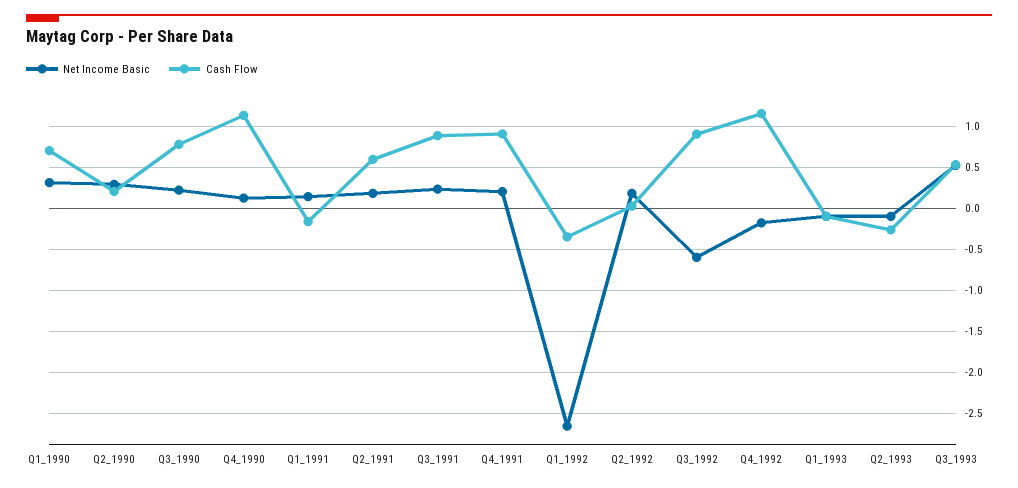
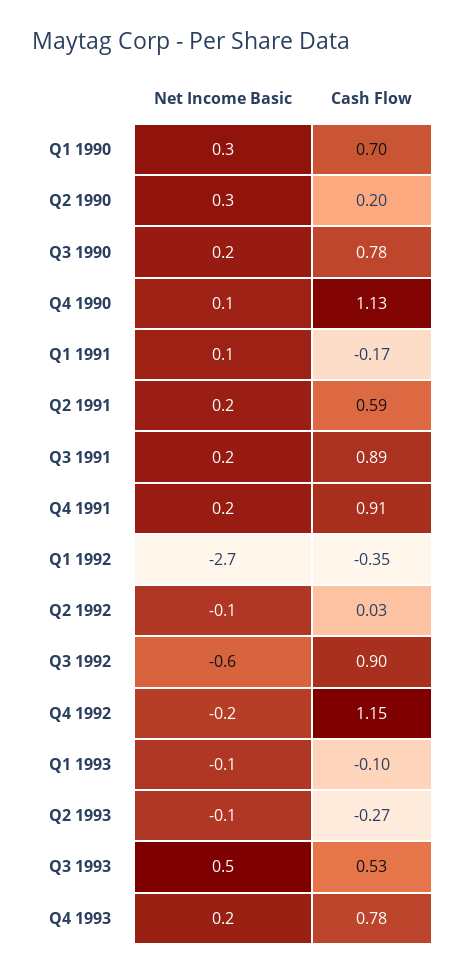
Net Income Basic, Q2_1992: 0.2 -> -0.1
Net Income Basic, Q4 1993: none -> 0.2
Cash Flow, Q4 1993: none -> 0.78

